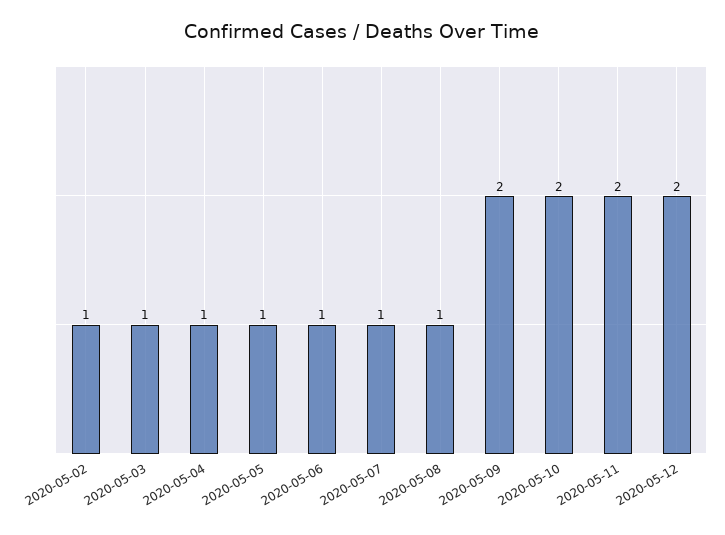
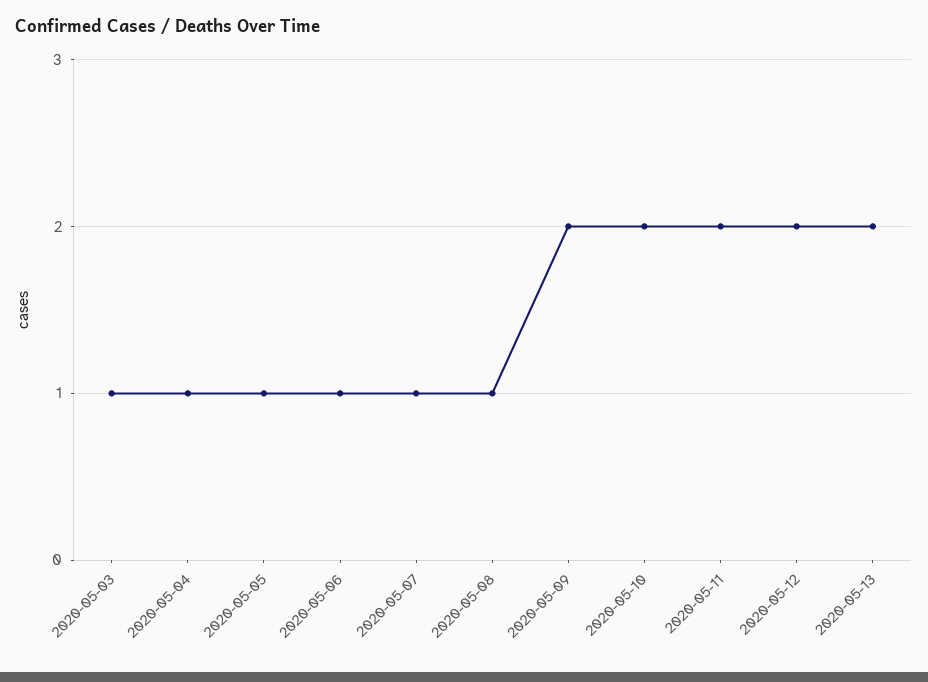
2020-05-02: 1 -> none
2020-05-13: none -> 2

